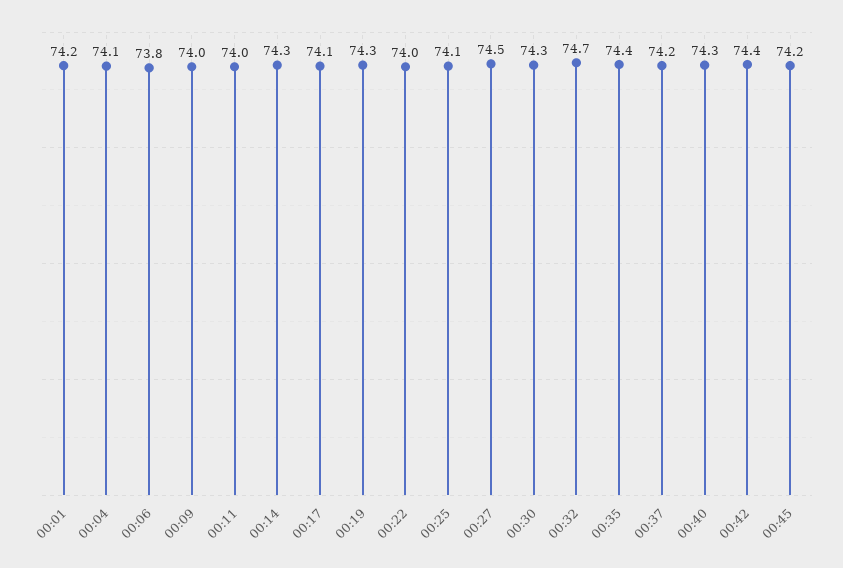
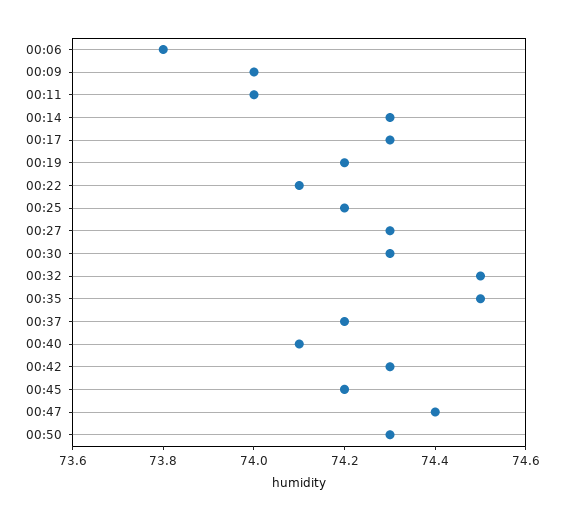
00:01: 74.2 -> none
00:04: 74.1 -> none
00:17: 74.1 -> 74.3
00:19: 74.3 -> 74.2
00:22: 74 -> 74.1
00:25: 74.1 -> 74.2
00:27: 74.5 -> 74.3
00:32: 74.7 -> 74.5
00:35: 74.4 -> 74.5
00:40: 74.3 -> 74.1
00:42: 74.4 -> 74.3
00:47: none -> 74.4
00:50: none -> 74.3

